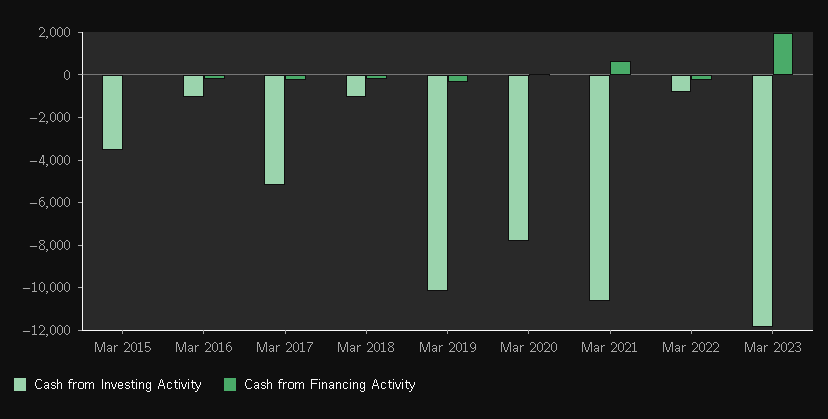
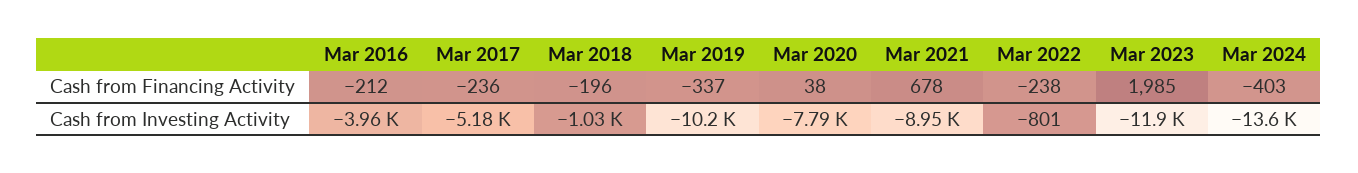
Cash from Investing Activity, Mar 2015: -3500 -> none
Cash from Financing Activity, Mar 2015: 0 -> none
Cash from Investing Activity, Mar 2016: -1000 -> -3960
Cash from Investing Activity, Mar 2021: -10500 -> -8950
Cash from Financing Activity, Mar 2024: none -> -403
Cash from Investing Activity, Mar 2024: none -> -13600

